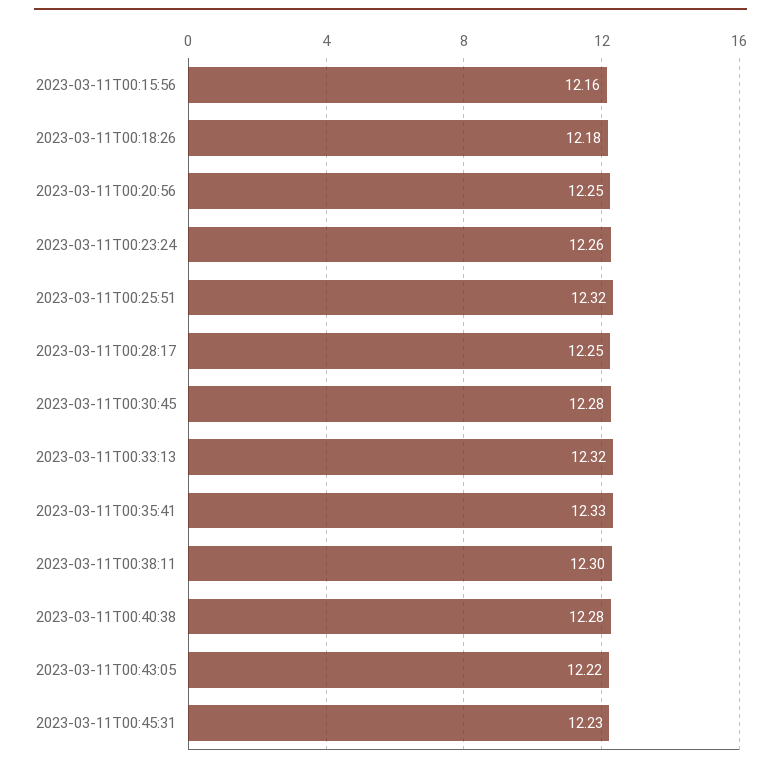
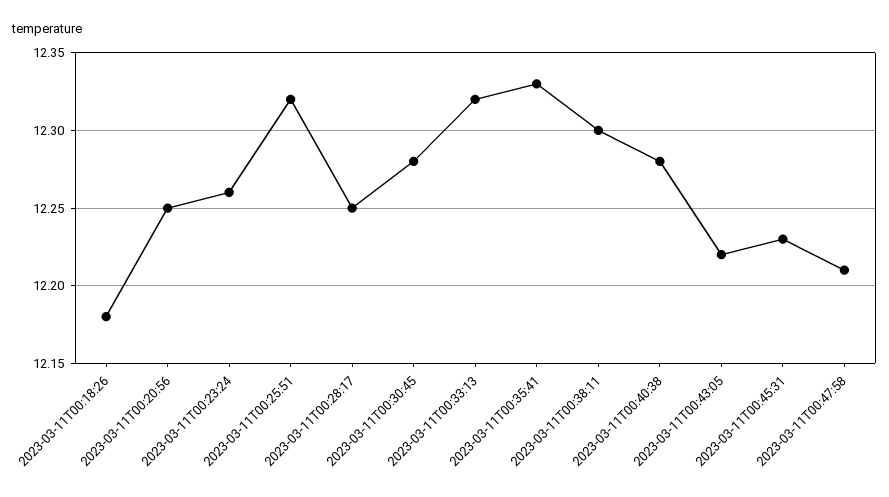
2023-03-11T00:15:56: 12.16 -> none
2023-03-11T00:47:58: none -> 12.21

